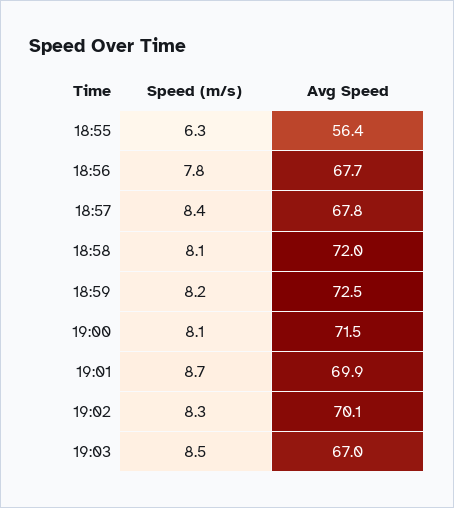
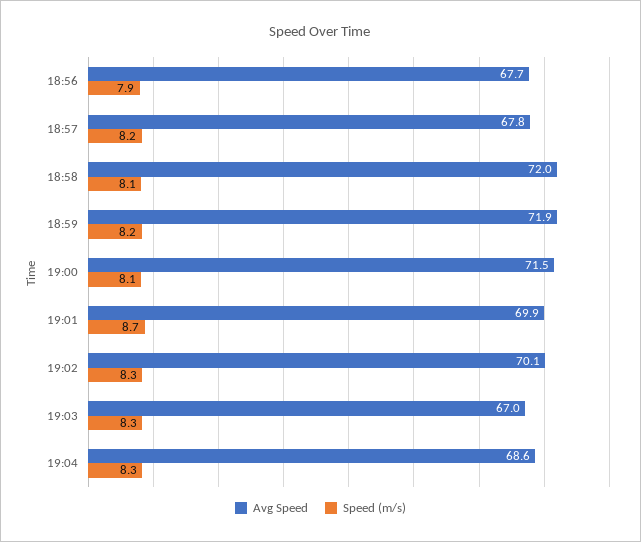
Speed (m/s), 18:55: 6.3 -> none
Avg Speed, 18:55: 56.4 -> none
Speed (m/s), 18:56: 7.8 -> 7.9
Speed (m/s), 18:57: 8.4 -> 8.2
Avg Speed, 18:59: 72.5 -> 71.9
Speed (m/s), 19:03: 8.5 -> 8.3
Avg Speed, 19:04: none -> 68.6
Speed (m/s), 19:04: none -> 8.3

